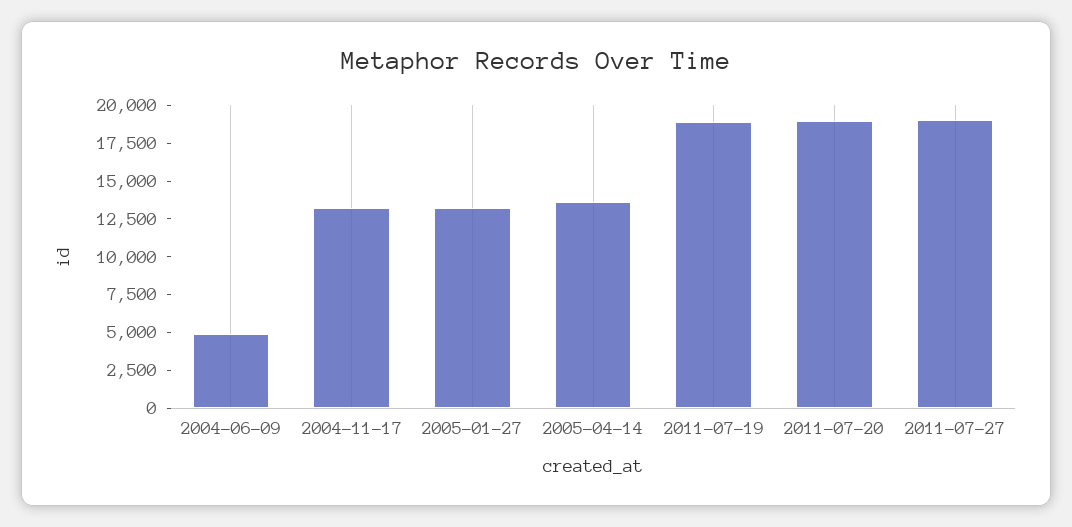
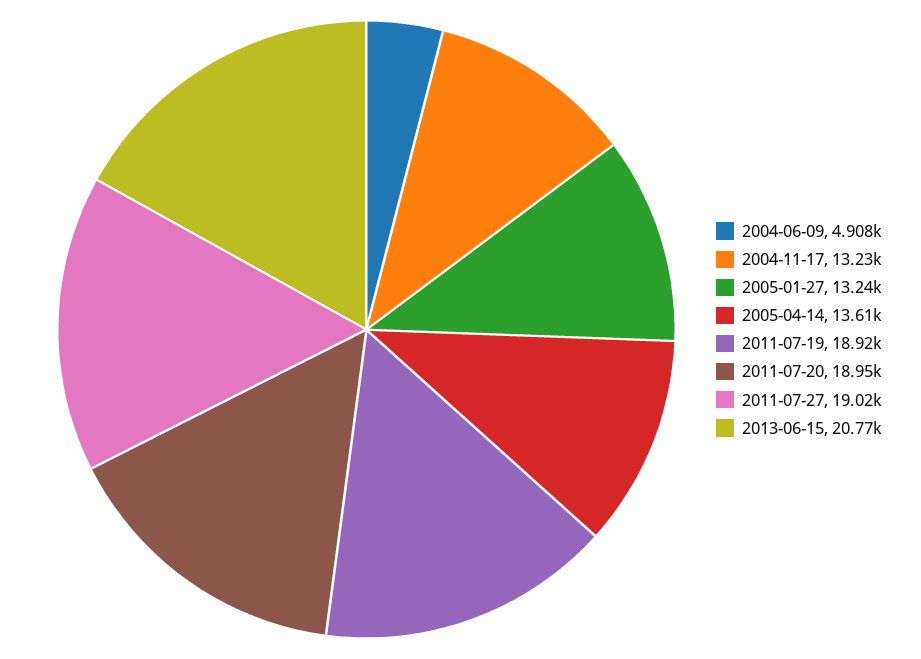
2013-06-15: none -> 20770

